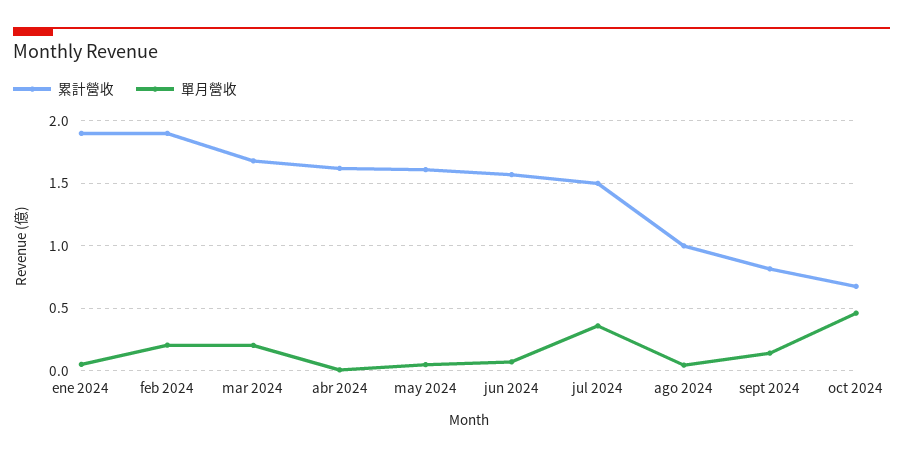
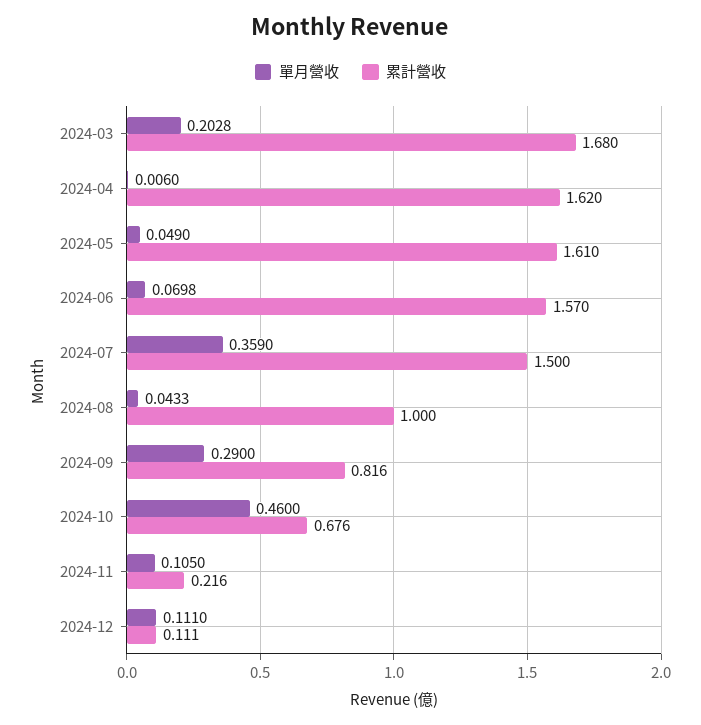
累計營收, ene 2024: 1.9 -> none
單月營收, ene 2024: 0.05 -> none
累計營收, feb 2024: 1.9 -> none
單月營收, feb 2024: 0.2 -> none
單月營收, sept 2024: 0.15 -> 0.29
單月營收, 2024-11: none -> 0.105
累計營收, 2024-11: none -> 0.216
單月營收, 2024-12: none -> 0.111
累計營收, 2024-12: none -> 0.111

